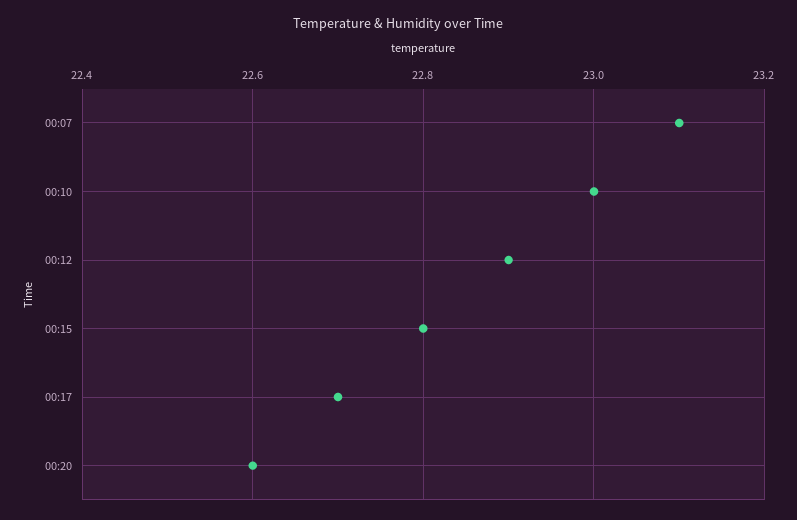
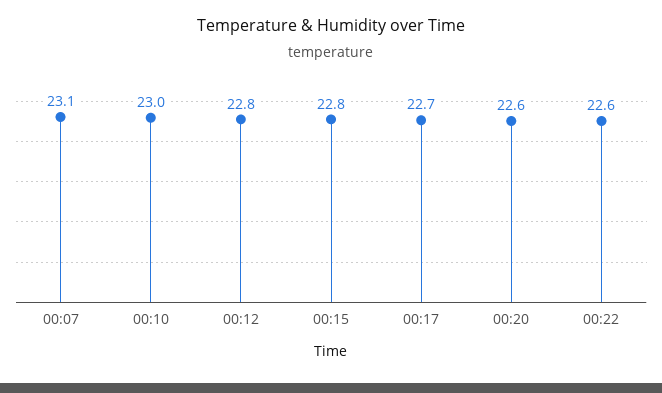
00:12: 22.9 -> 22.8
00:22: none -> 22.6

